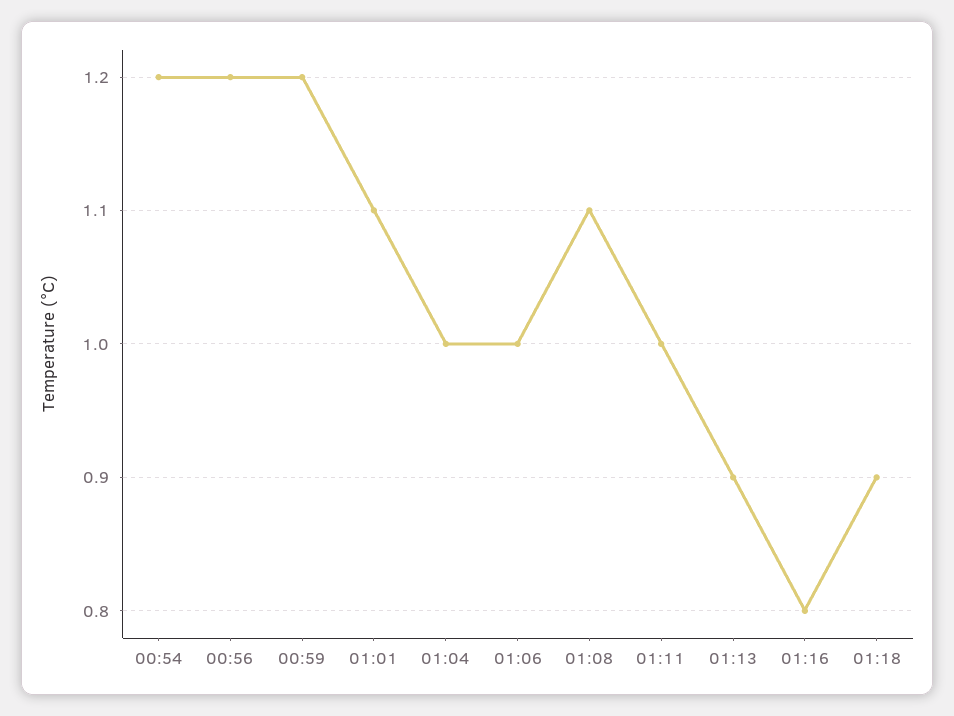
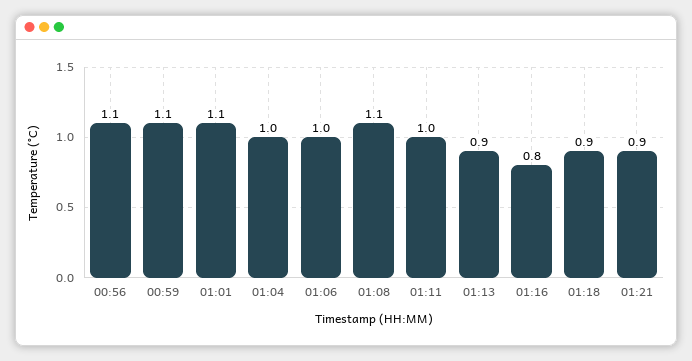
00:54: 1.2 -> none
00:56: 1.2 -> 1.1
00:59: 1.2 -> 1.1
01:21: none -> 0.9

